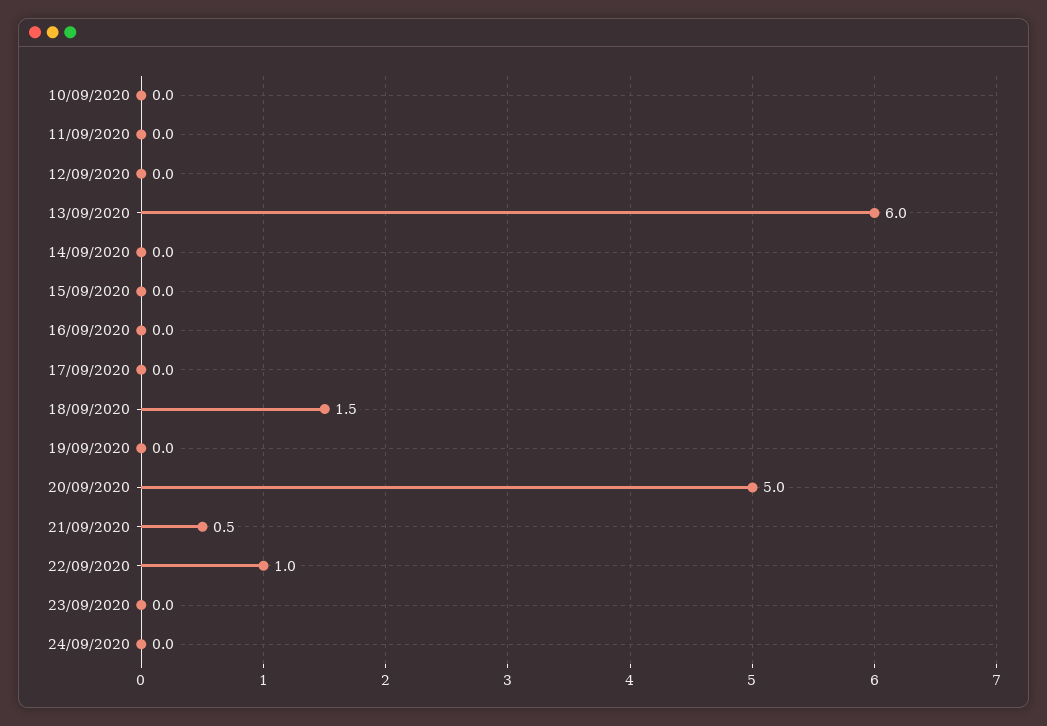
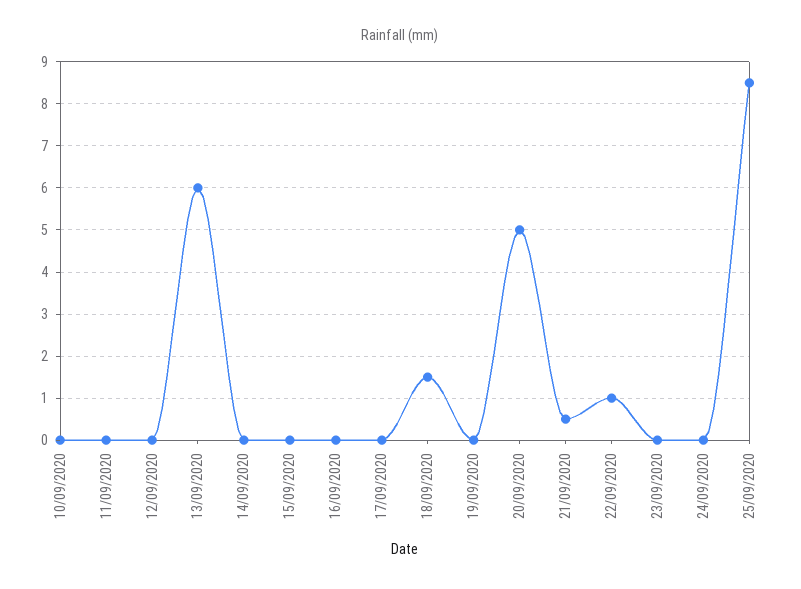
25/09/2020: none -> 8.5

